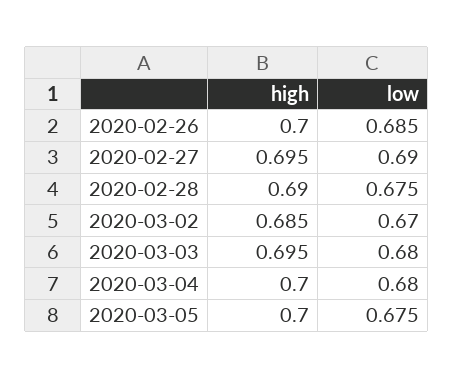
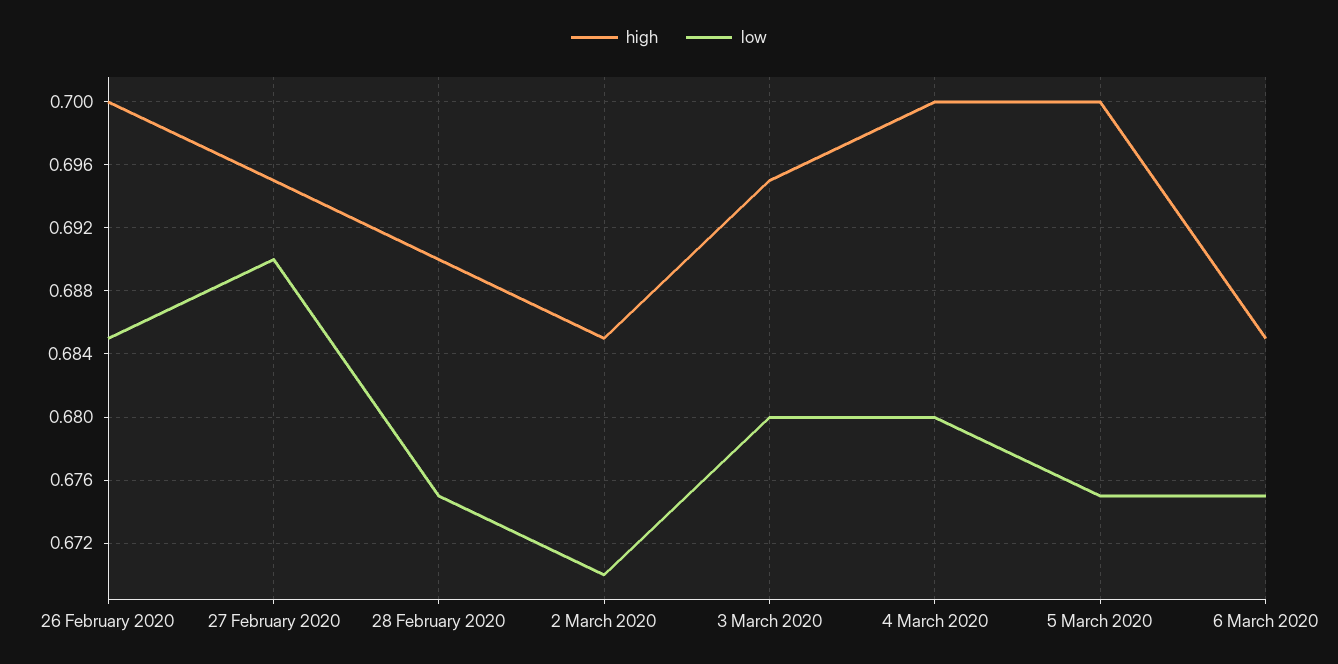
high, 6 March 2020: none -> 0.685
low, 6 March 2020: none -> 0.675

